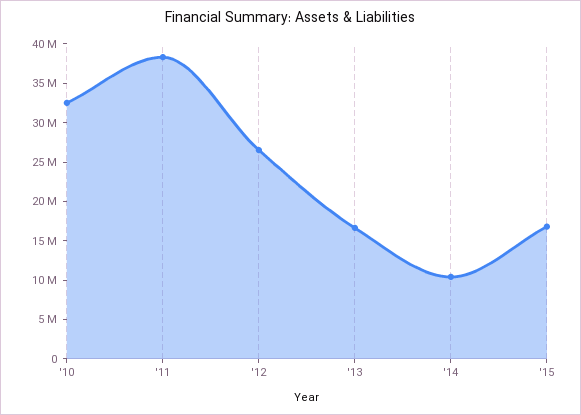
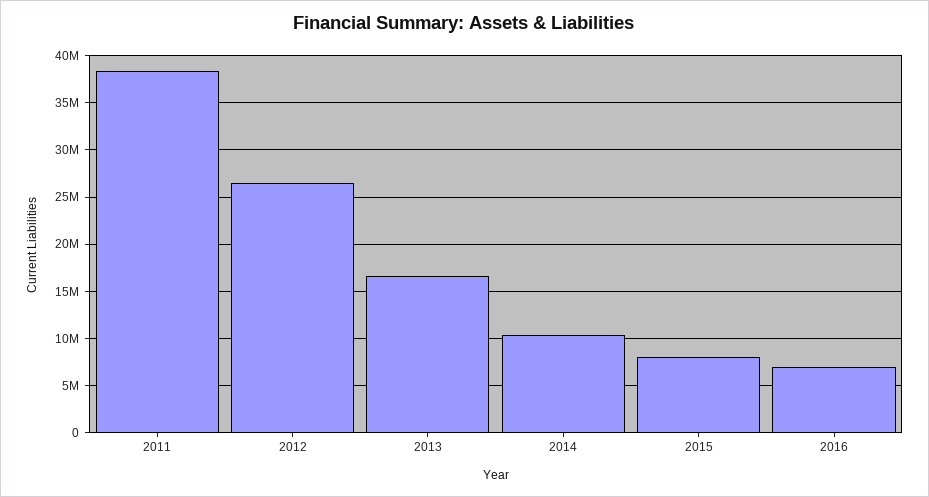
'10: 32500000 -> none
'15: 17500000 -> 8000000
2016: none -> 7000000

